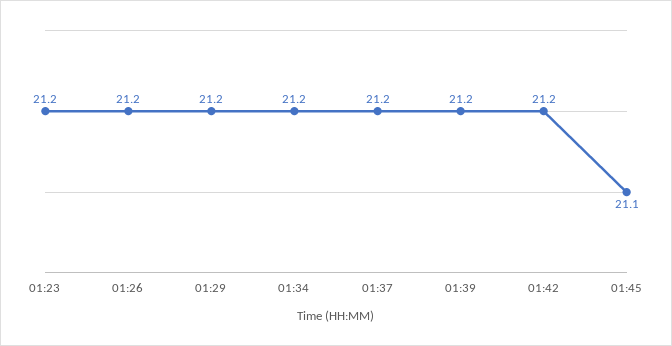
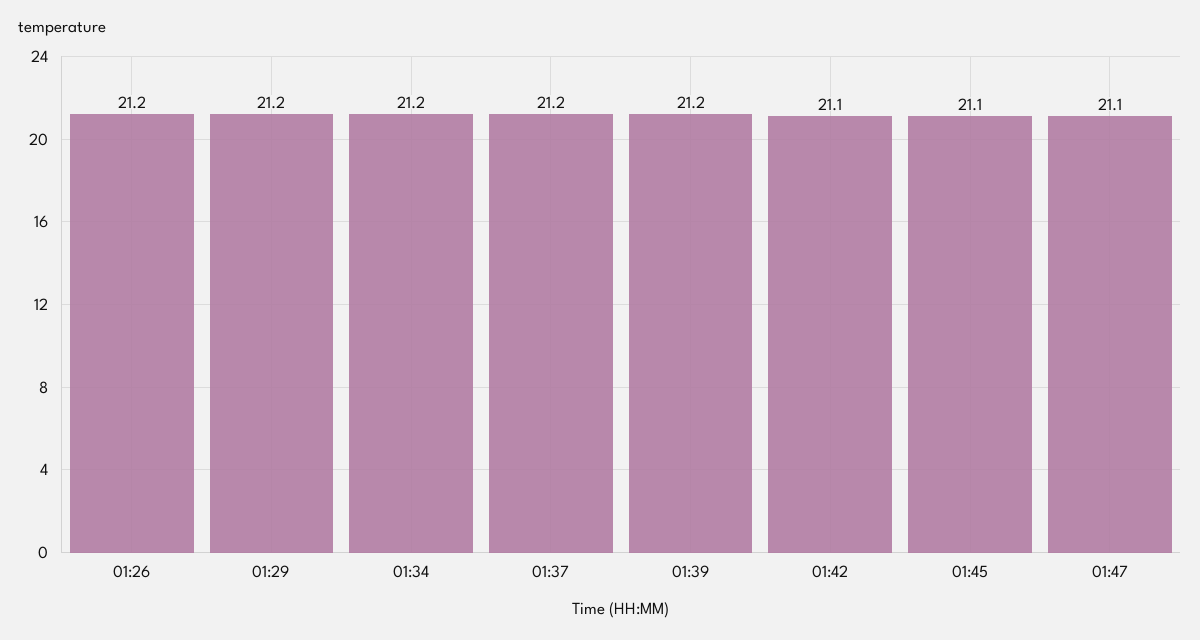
01:23: 21.2 -> none
01:42: 21.2 -> 21.1
01:47: none -> 21.1

